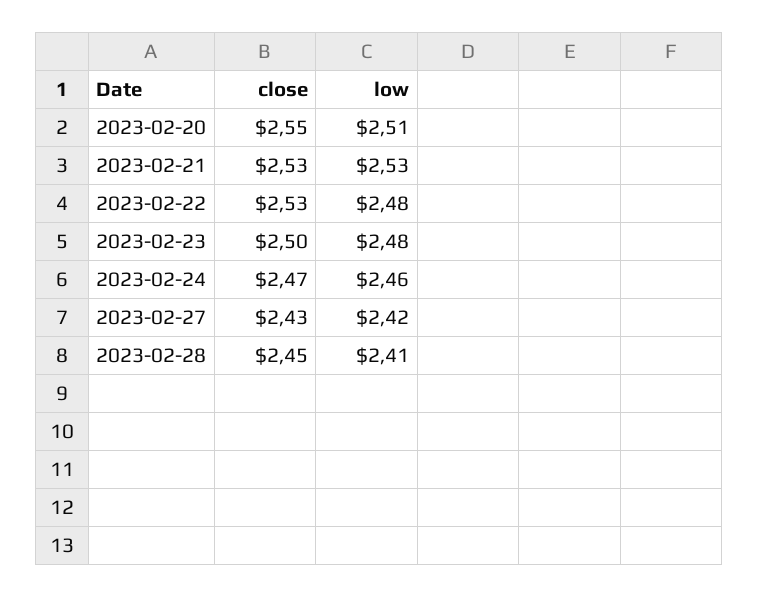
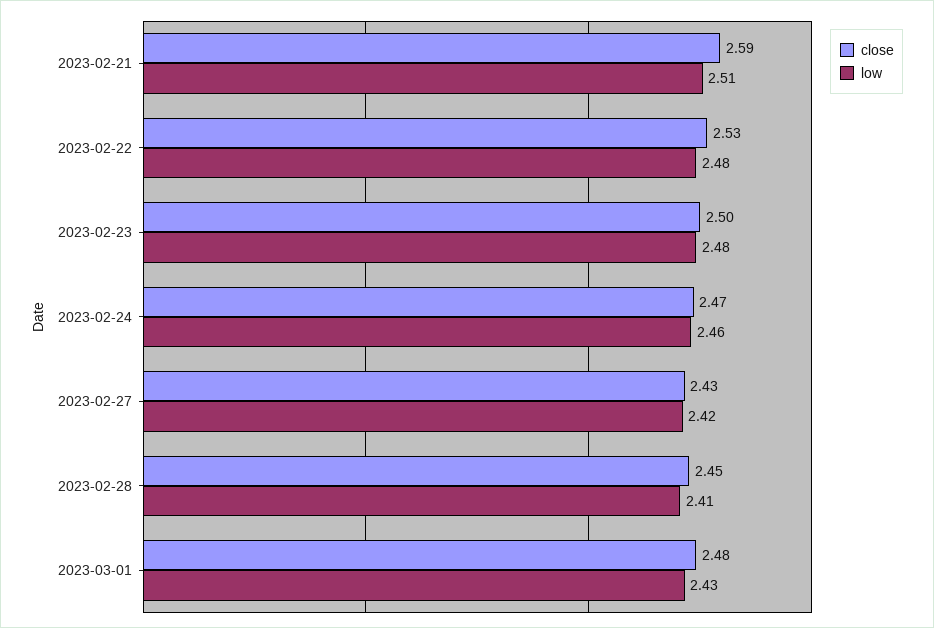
close, 2023-02-20: 2.55 -> none
low, 2023-02-20: 2.51 -> none
close, 2023-02-21: 2.53 -> 2.59
low, 2023-02-21: 2.53 -> 2.51
close, 2023-03-01: none -> 2.48
low, 2023-03-01: none -> 2.43

